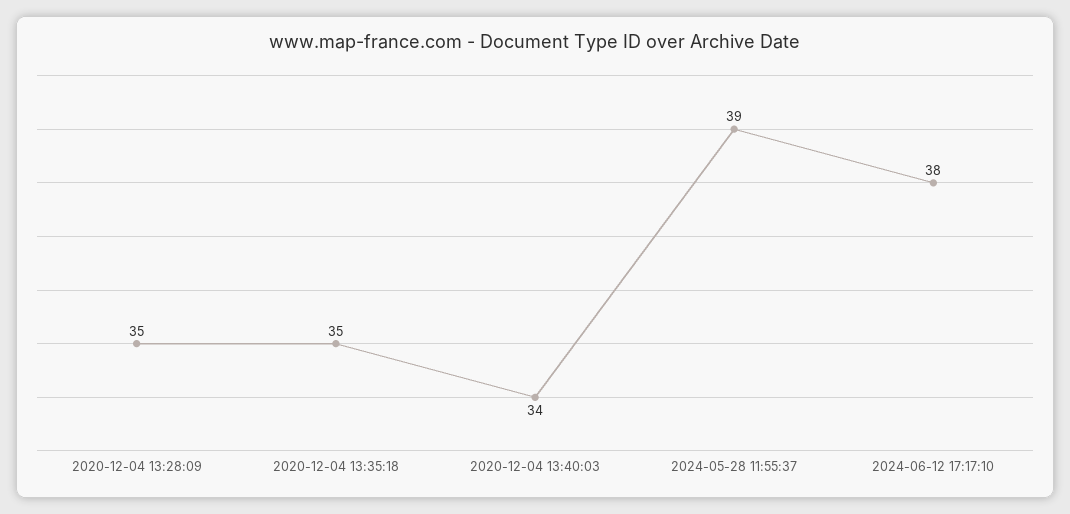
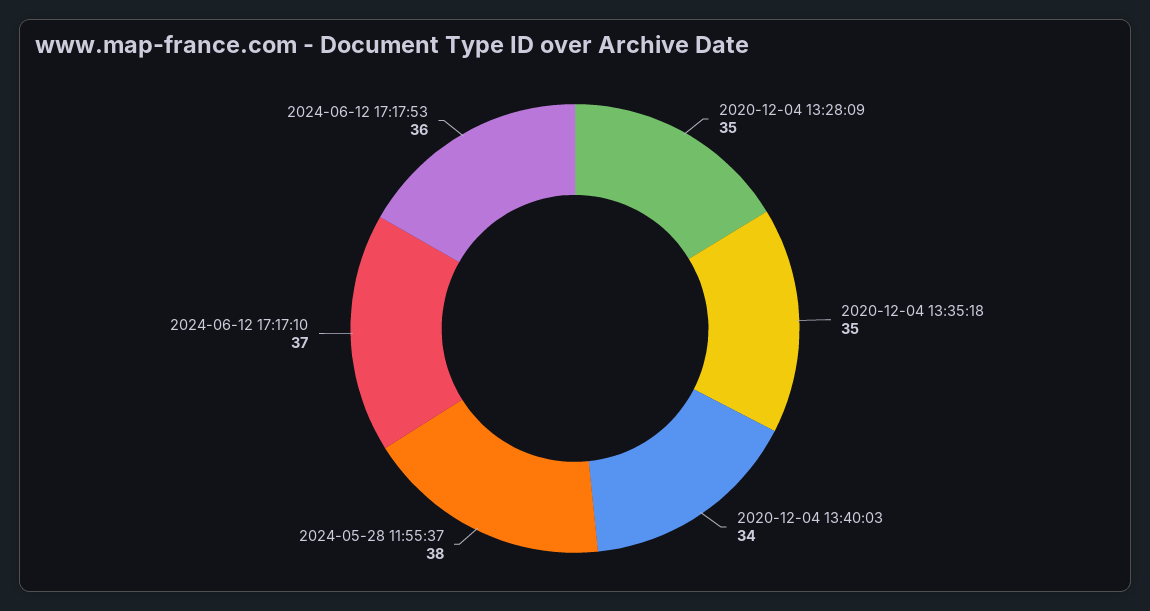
2024-05-28 11:55:37: 39 -> 38
2024-06-12 17:17:10: 38 -> 37
2024-06-12 17:17:53: none -> 36

